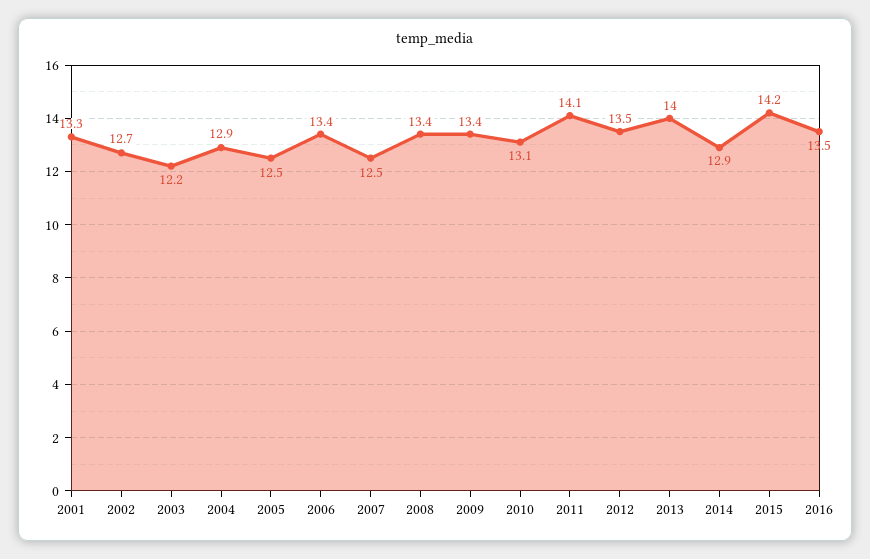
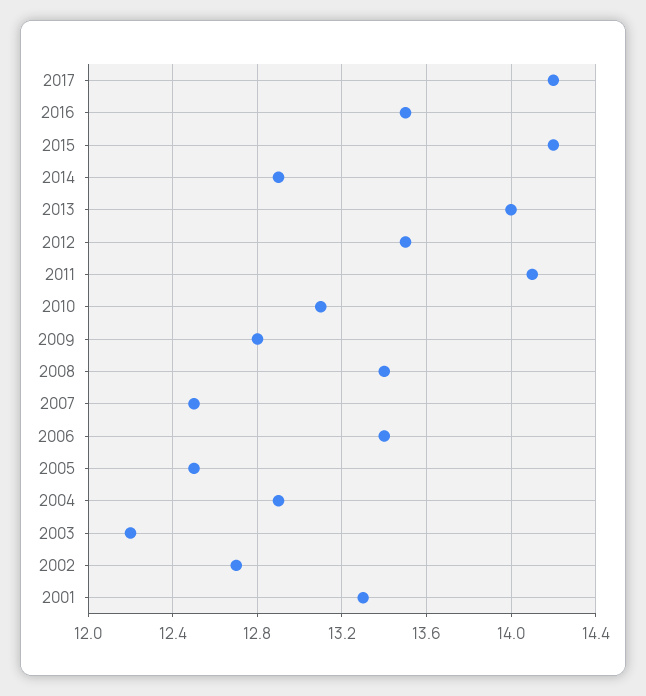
2009: 13.4 -> 12.8
2017: none -> 14.2

